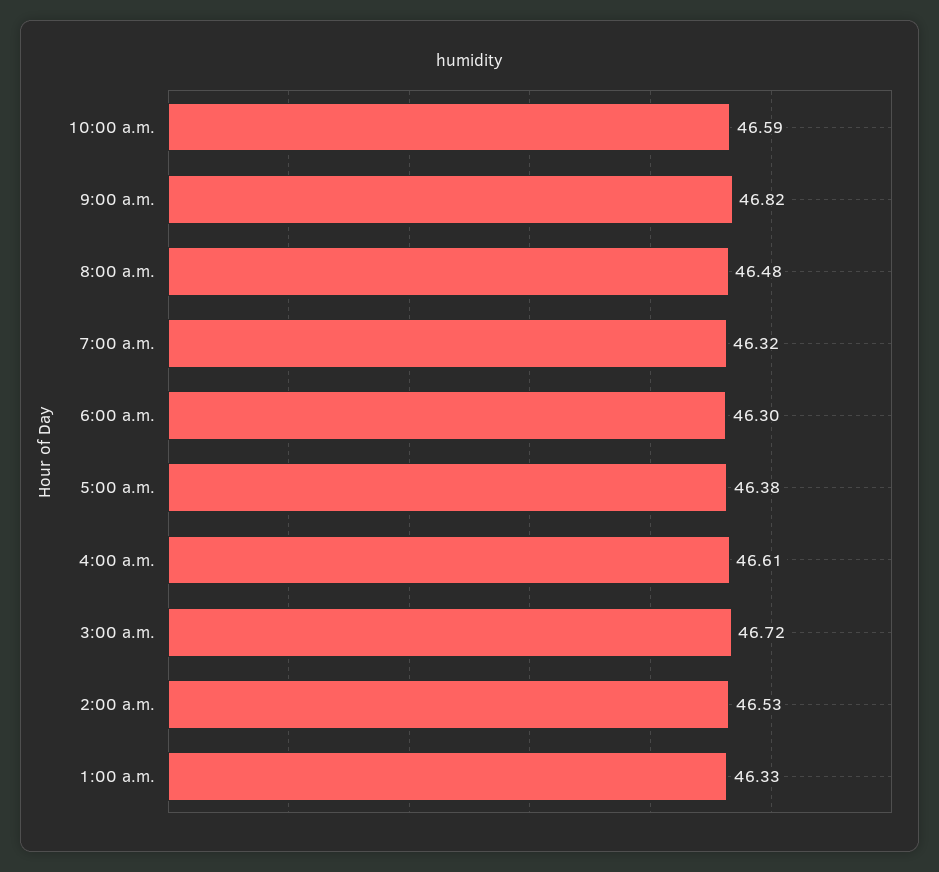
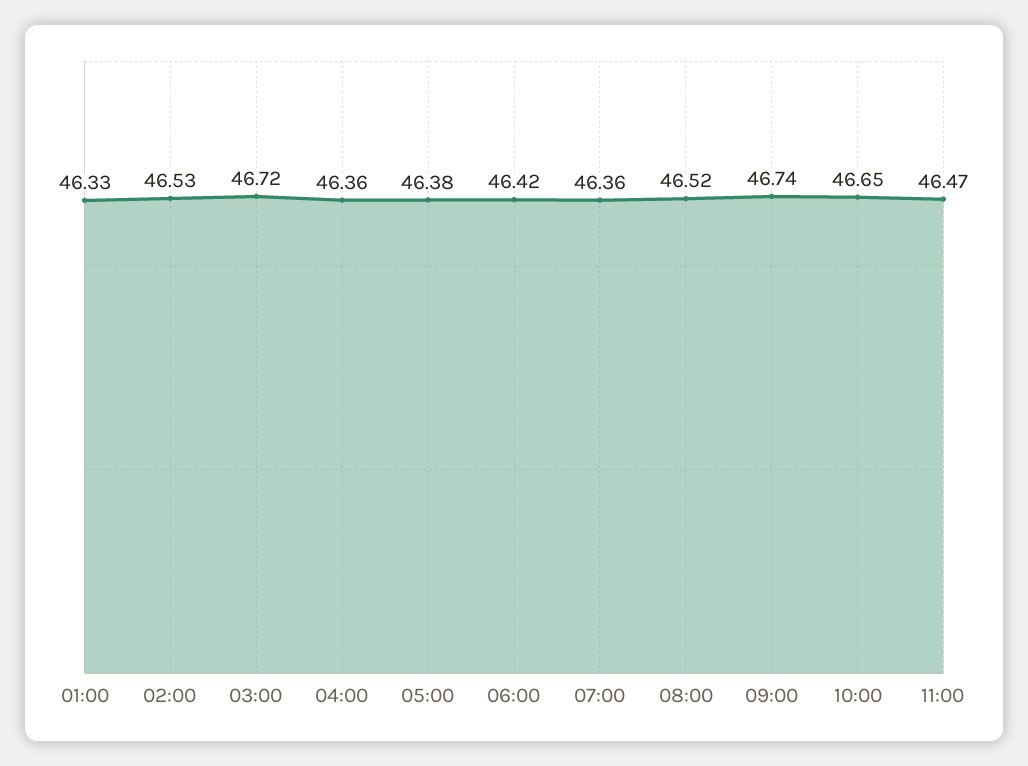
10:00 a.m.: 46.59 -> 46.65
9:00 a.m.: 46.82 -> 46.74
8:00 a.m.: 46.48 -> 46.52
7:00 a.m.: 46.32 -> 46.36
6:00 a.m.: 46.3 -> 46.42
4:00 a.m.: 46.61 -> 46.36
11:00: none -> 46.47

